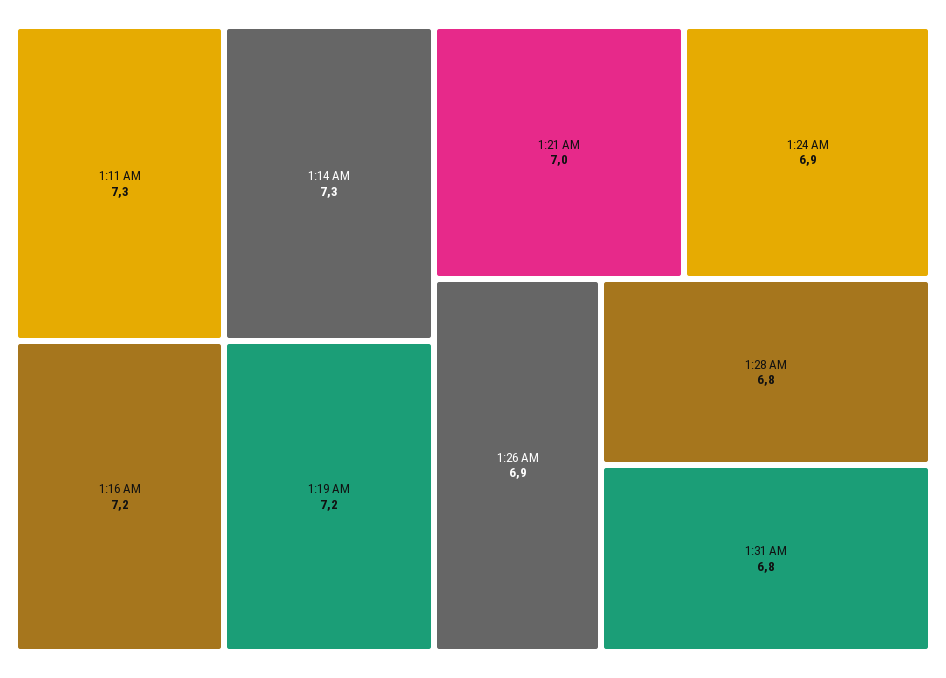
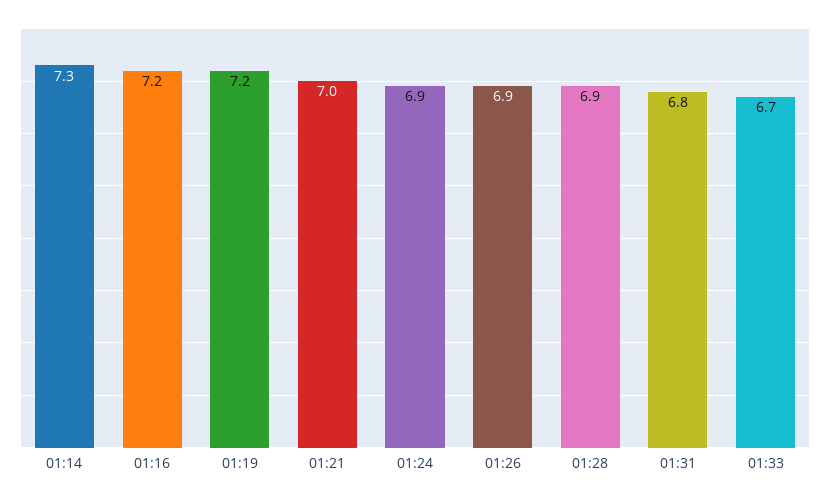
1:11 AM: 7.3 -> none
1:28 AM: 6.8 -> 6.9
01:33: none -> 6.7

